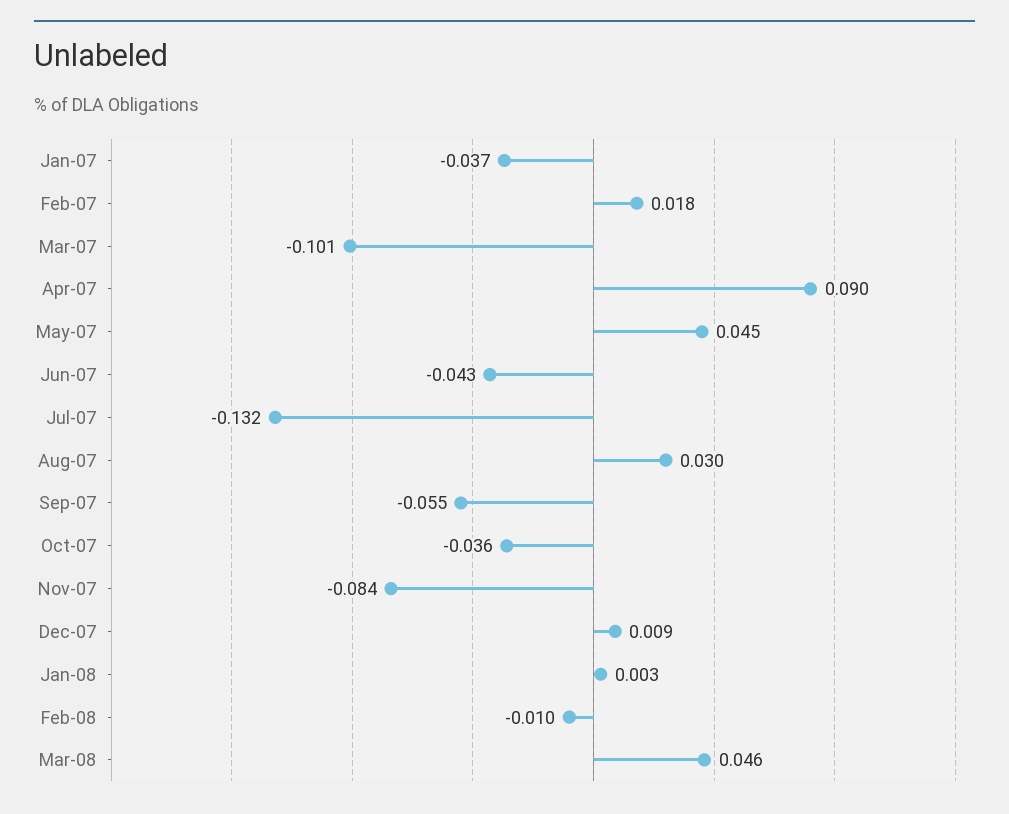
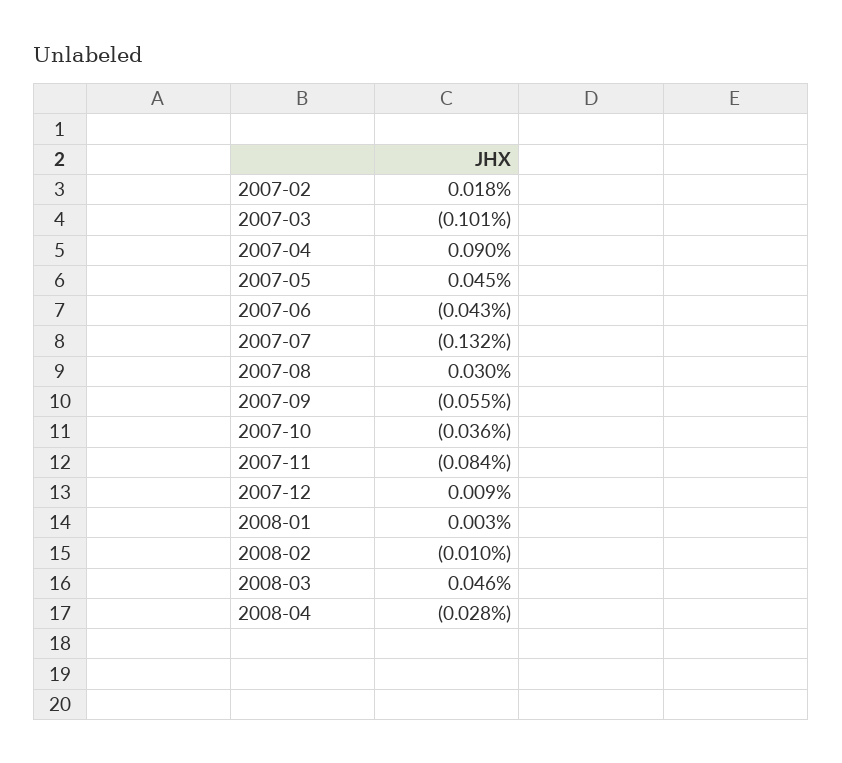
Jan-07: -0.037 -> none
2008-04: none -> -0.028

